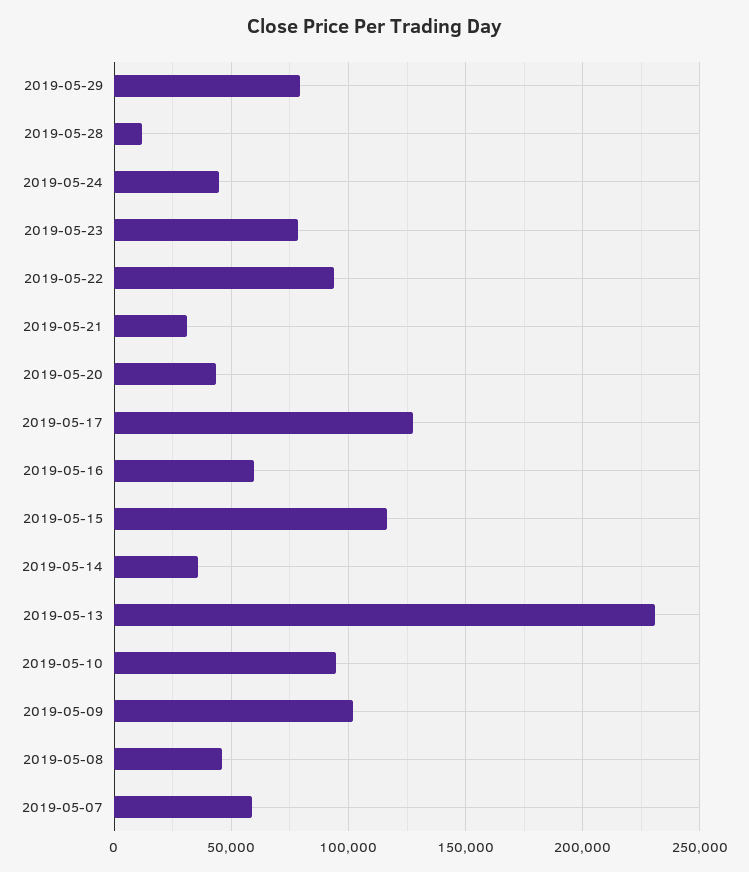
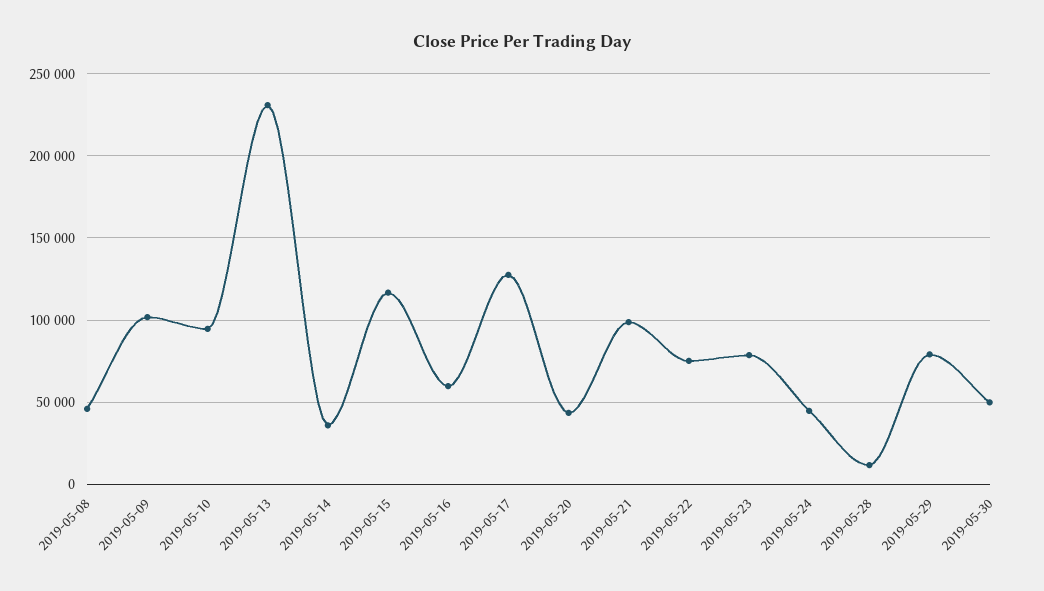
2019-05-22: 95000 -> 75000
2019-05-21: 30000 -> 100000
2019-05-07: 60000 -> none
2019-05-30: none -> 50000

